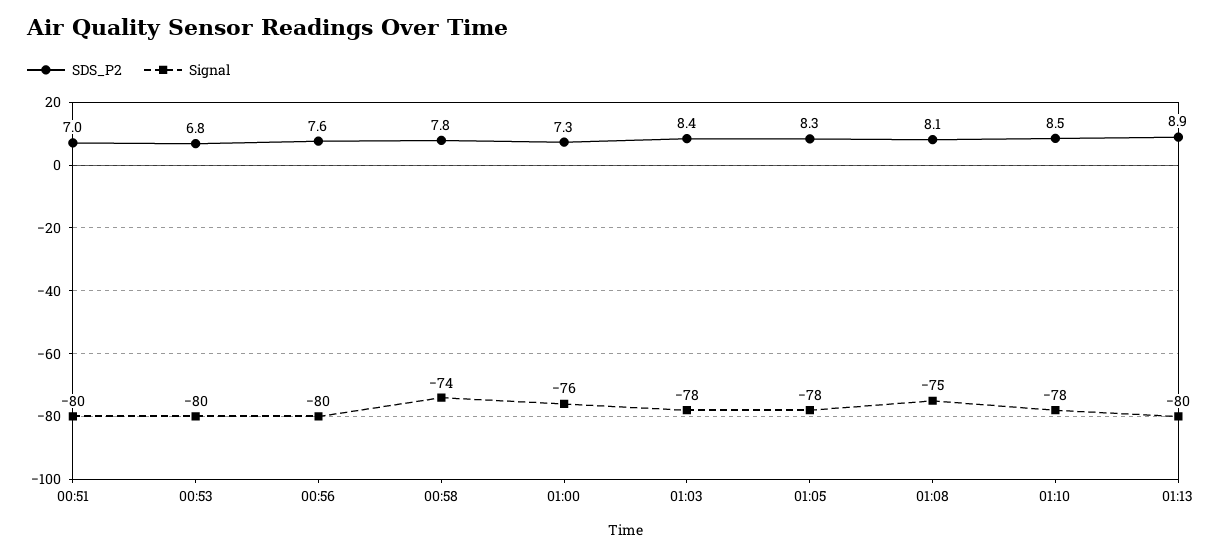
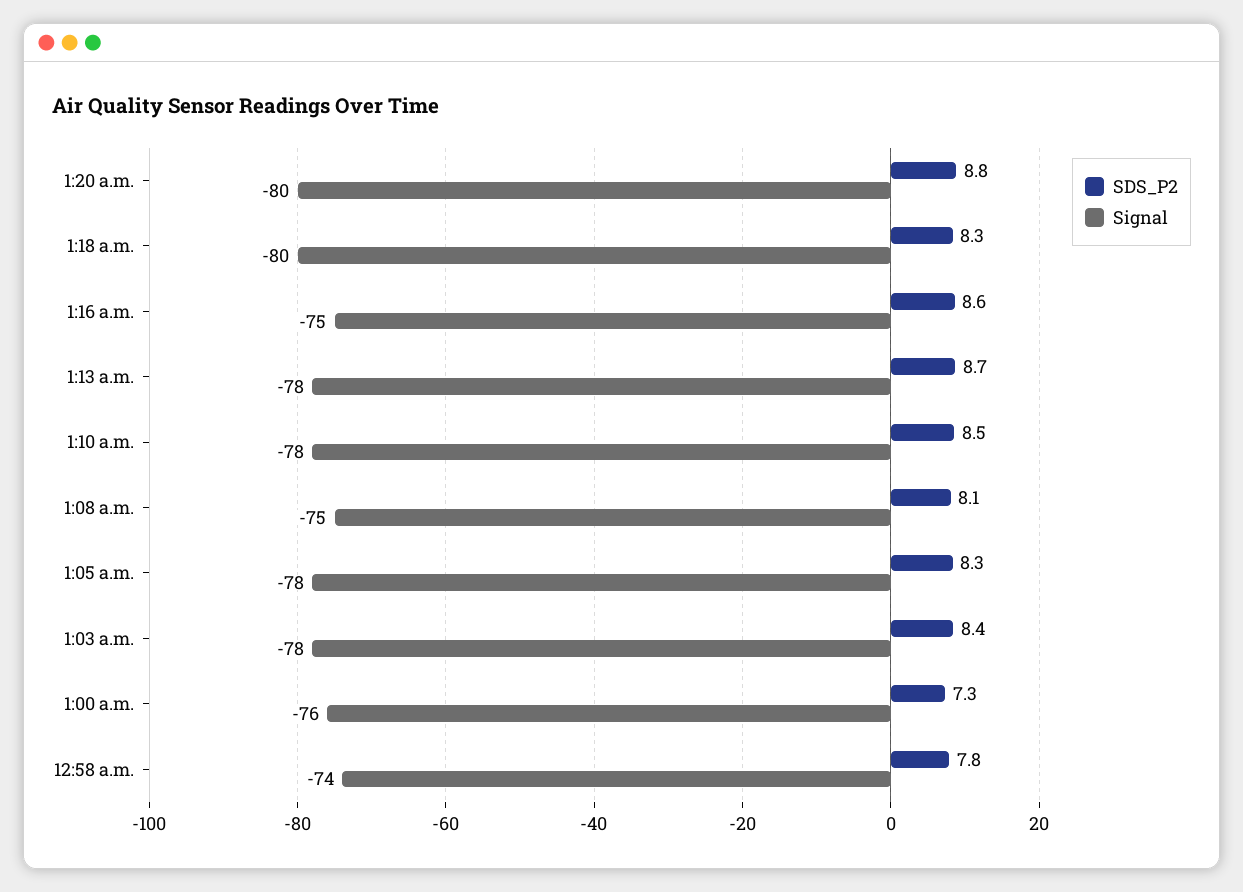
SDS_P2, 00:51: 7 -> none
Signal, 00:51: -80 -> none
SDS_P2, 00:53: 6.8 -> none
Signal, 00:53: -80 -> none
SDS_P2, 00:56: 7.6 -> none
Signal, 00:56: -80 -> none
SDS_P2, 01:13: 8.9 -> 8.7
Signal, 01:13: -80 -> -78
SDS_P2, 1:20 a.m.: none -> 8.8
Signal, 1:20 a.m.: none -> -80
SDS_P2, 1:18 a.m.: none -> 8.3
Signal, 1:18 a.m.: none -> -80
SDS_P2, 1:16 a.m.: none -> 8.6
Signal, 1:16 a.m.: none -> -75

